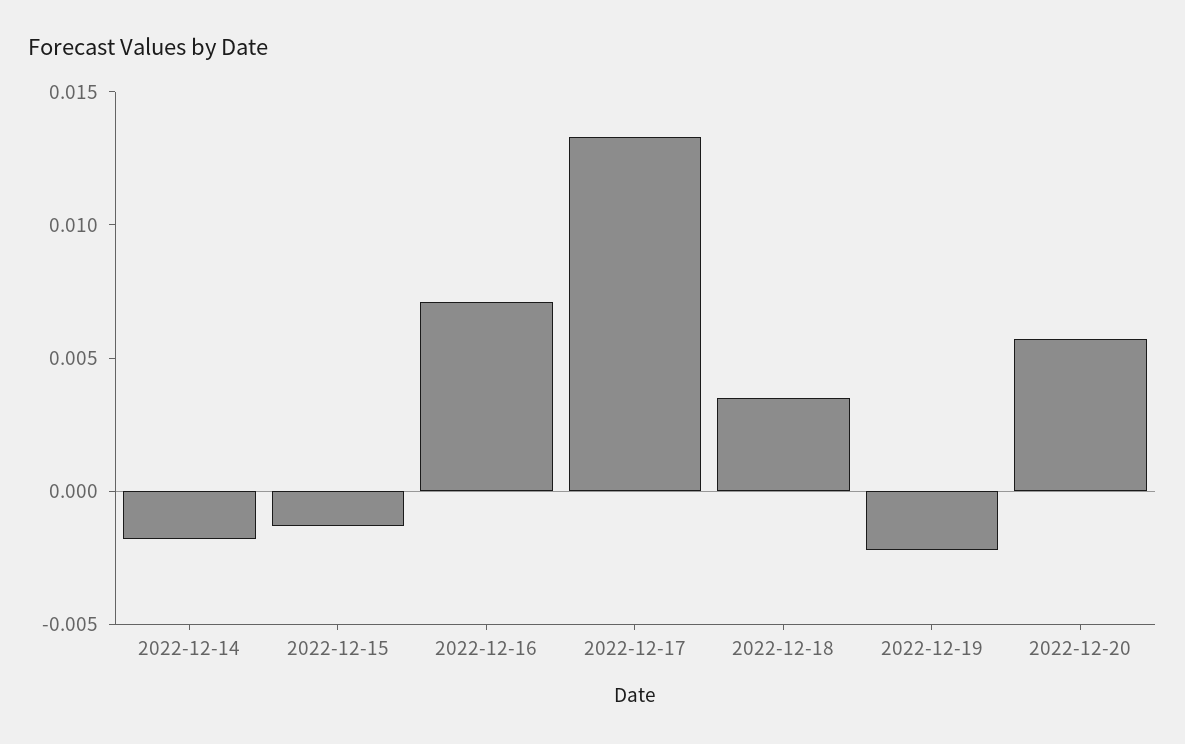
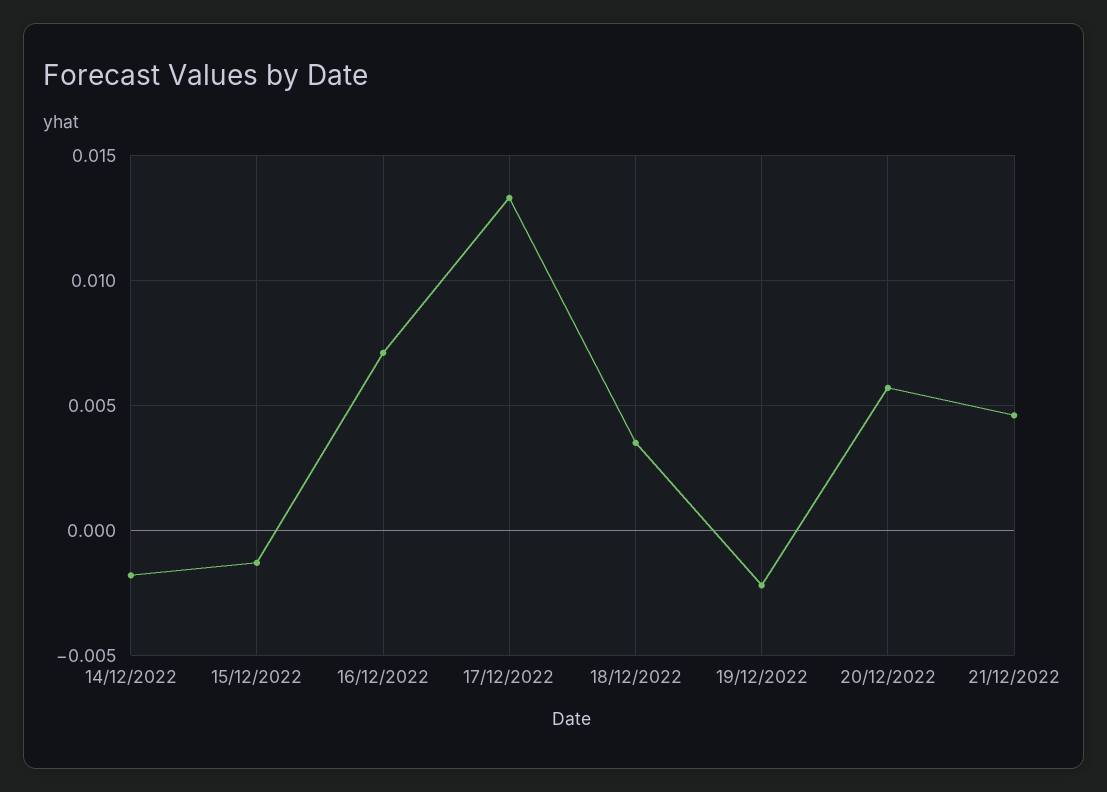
21/12/2022: none -> 0.0045

